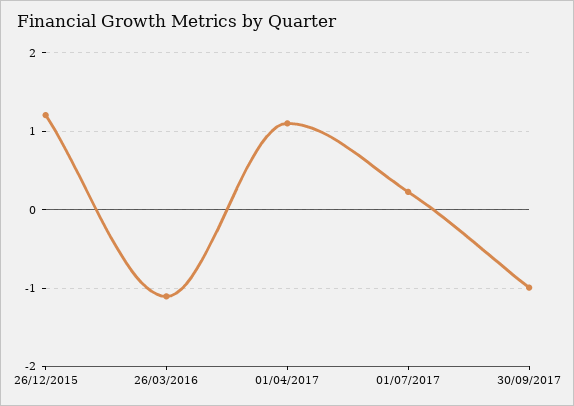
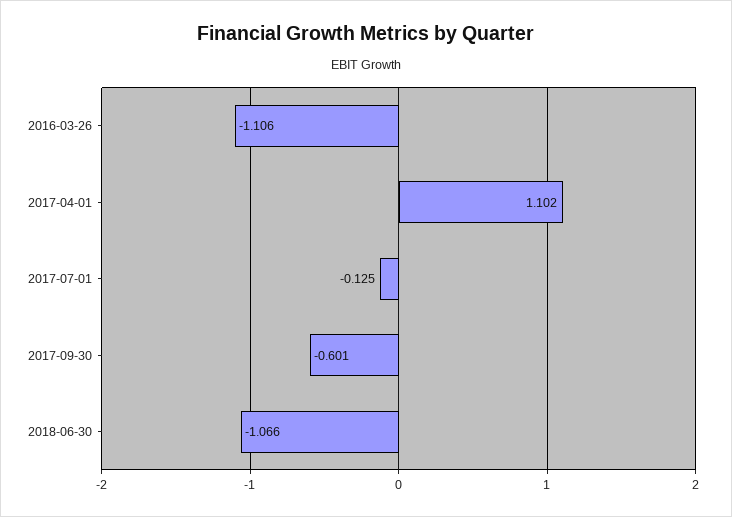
26/12/2015: 1.2 -> none
01/07/2017: 0.2 -> -0.125
30/09/2017: -1 -> -0.601
2018-06-30: none -> -1.066

